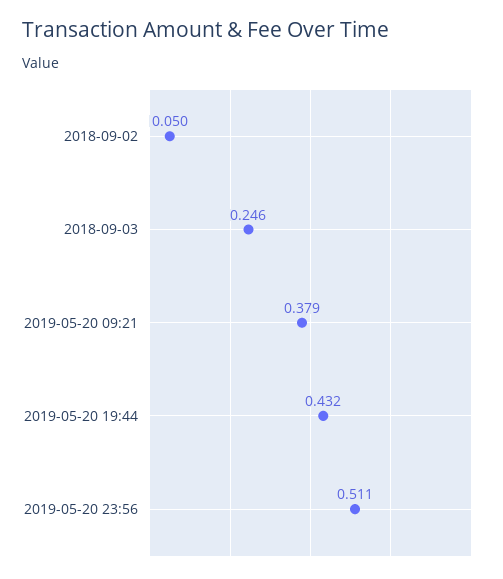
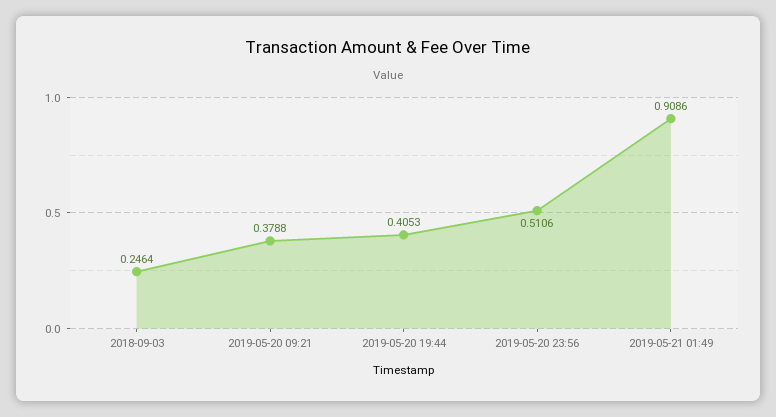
2018-09-02: 0.05 -> none
2019-05-20 19:44: 0.432 -> 0.4053
2019-05-21 01:49: none -> 0.9086

